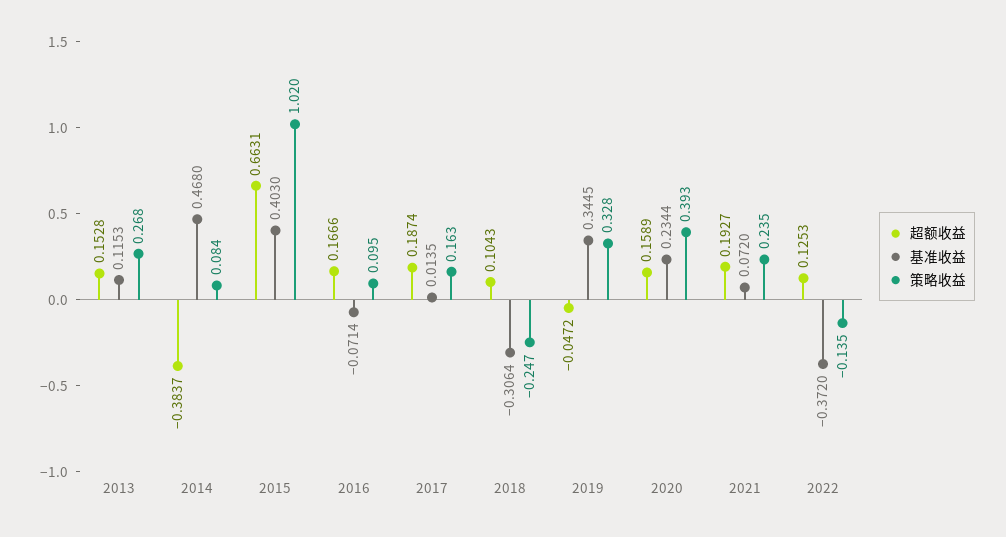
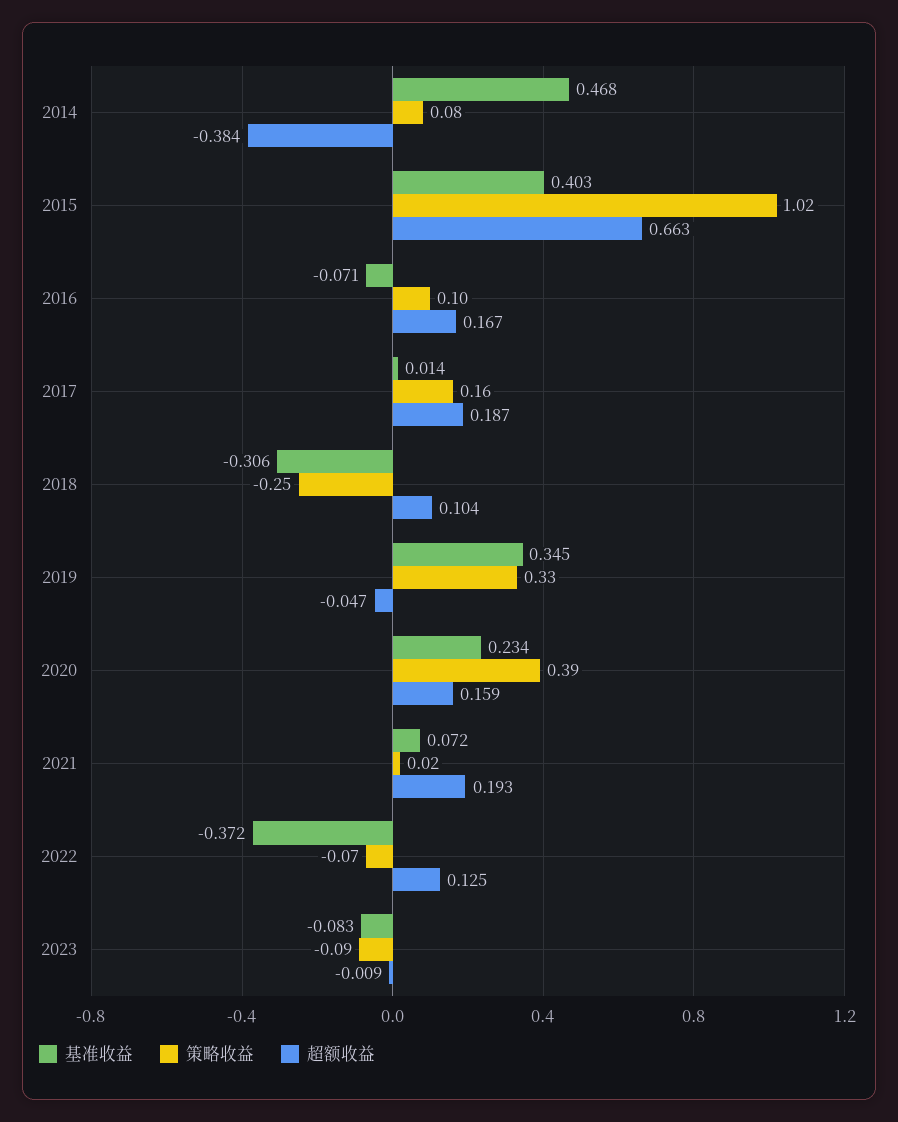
超额收益, 2013: 0.1528 -> none
基准收益, 2013: 0.1153 -> none
策略收益, 2013: 0.268 -> none
策略收益, 2021: 0.235 -> 0.02
策略收益, 2022: -0.135 -> -0.07
基准收益, 2023: none -> -0.083
策略收益, 2023: none -> -0.09
超额收益, 2023: none -> -0.009

